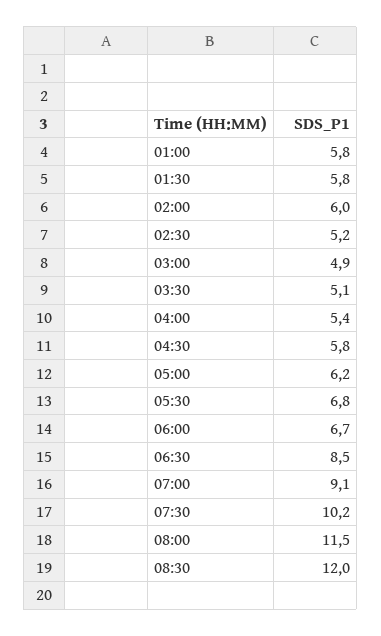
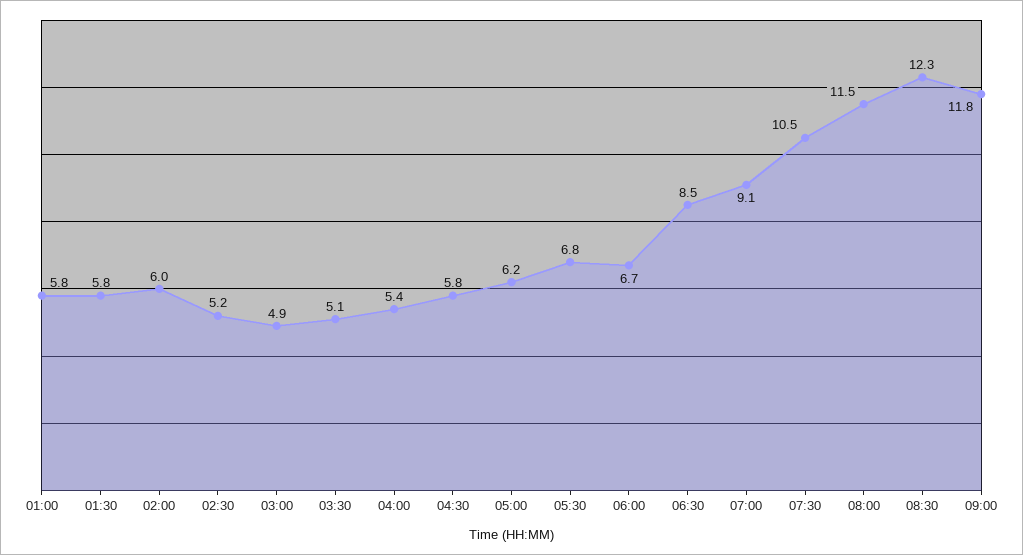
07:30: 10.2 -> 10.5
08:30: 12 -> 12.3
09:00: none -> 11.8

